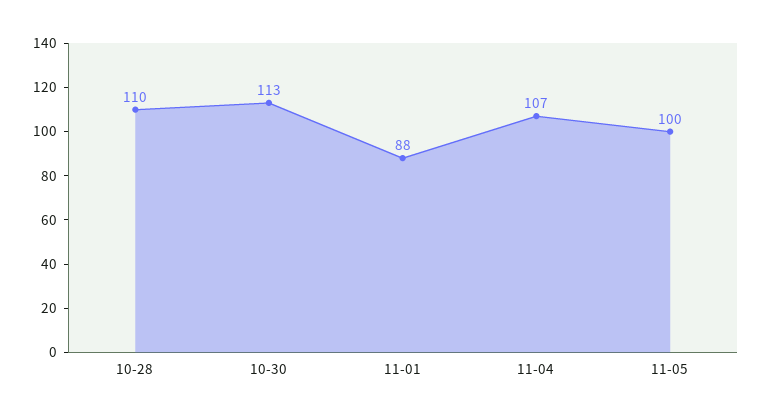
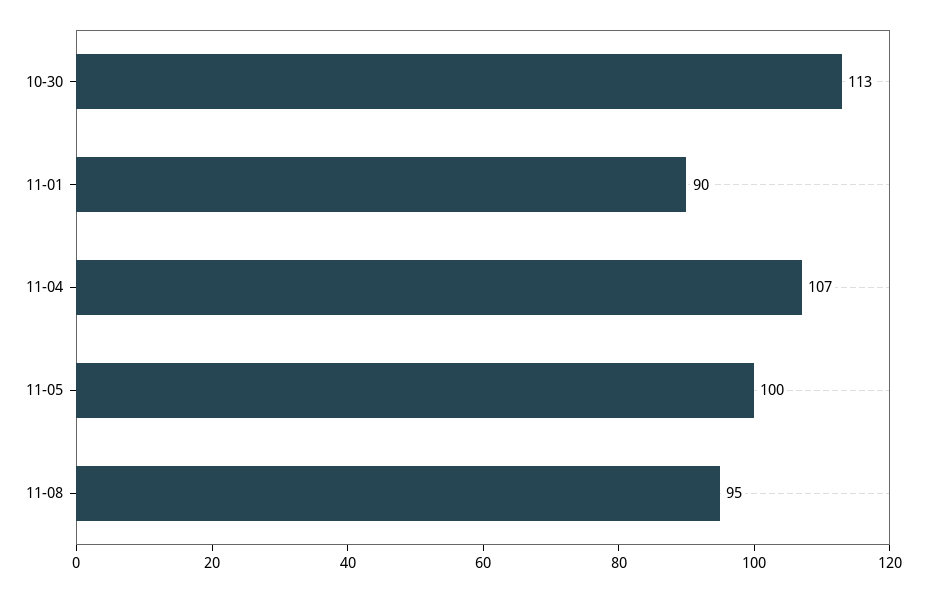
10-28: 110 -> none
11-01: 88 -> 90
11-08: none -> 95

